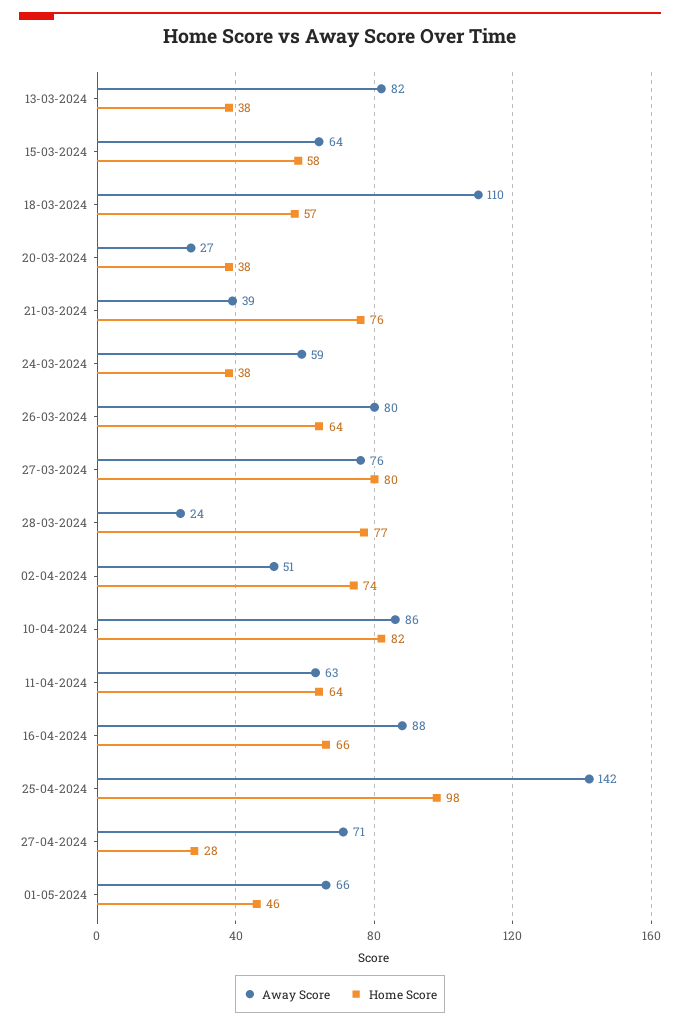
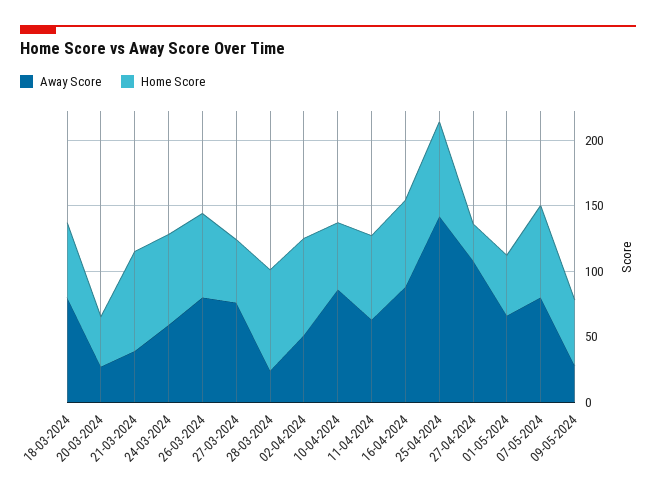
Away Score, 13-03-2024: 82 -> none
Home Score, 13-03-2024: 38 -> none
Away Score, 15-03-2024: 64 -> none
Home Score, 15-03-2024: 58 -> none
Away Score, 18-03-2024: 110 -> 80
Home Score, 24-03-2024: 38 -> 70
Home Score, 27-03-2024: 80 -> 50
Home Score, 10-04-2024: 82 -> 50
Home Score, 25-04-2024: 98 -> 70
Away Score, 27-04-2024: 71 -> 110
Away Score, 07-05-2024: none -> 80
Home Score, 07-05-2024: none -> 70
Away Score, 09-05-2024: none -> 30
Home Score, 09-05-2024: none -> 50

